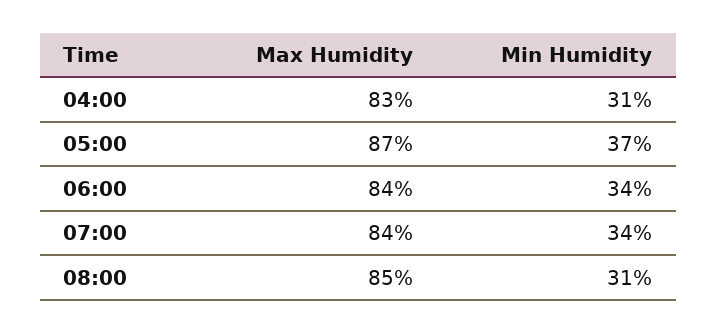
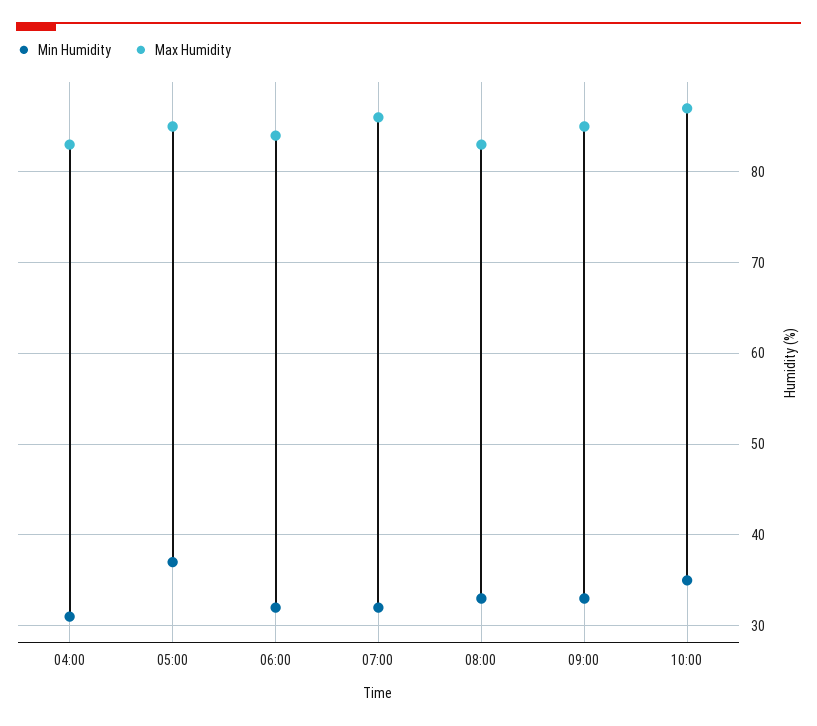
Max Humidity, 05:00: 87 -> 85
Min Humidity, 06:00: 34 -> 32
Max Humidity, 07:00: 84 -> 86
Min Humidity, 07:00: 34 -> 32
Max Humidity, 08:00: 85 -> 83
Min Humidity, 08:00: 31 -> 33
Min Humidity, 09:00: none -> 33
Max Humidity, 09:00: none -> 85
Min Humidity, 10:00: none -> 35
Max Humidity, 10:00: none -> 87

